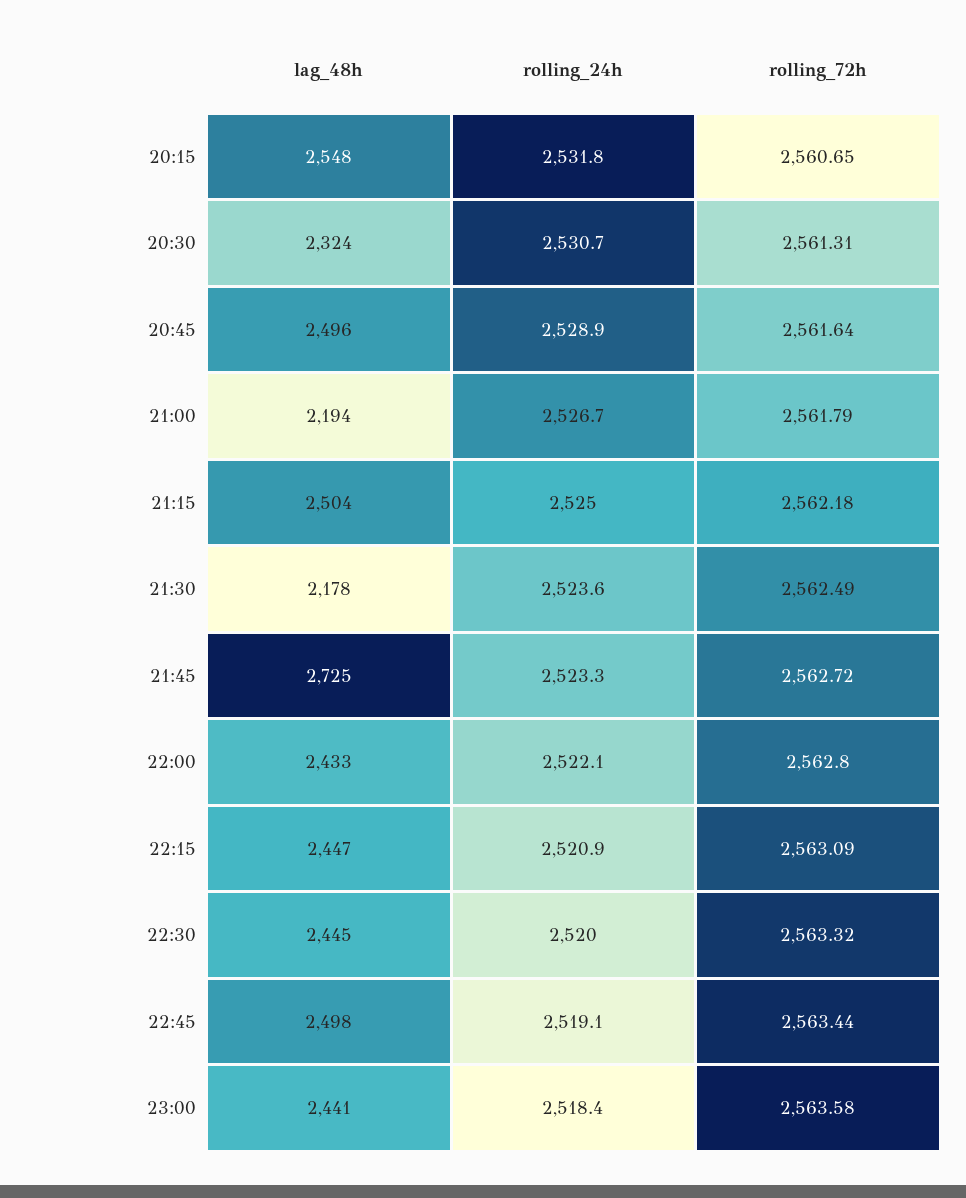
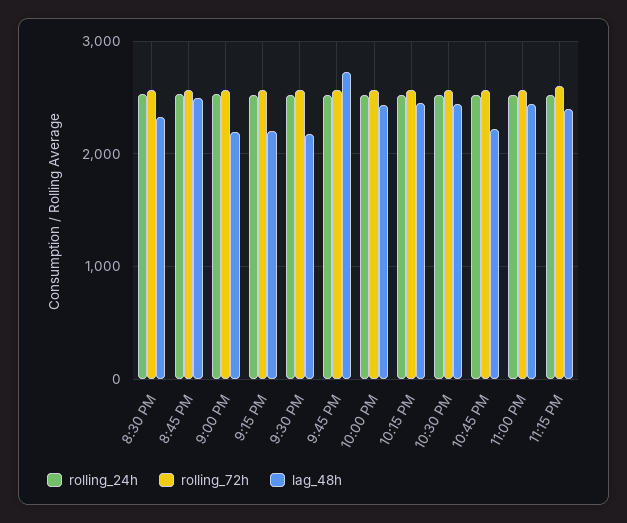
lag_48h, 20:15: 2548 -> none
rolling_24h, 20:15: 2531.8 -> none
rolling_72h, 20:15: 2560.65 -> none
lag_48h, 21:15: 2504 -> 2200
lag_48h, 22:45: 2498 -> 2200
rolling_24h, 11:15 PM: none -> 2500
rolling_72h, 11:15 PM: none -> 2600
lag_48h, 11:15 PM: none -> 2400

